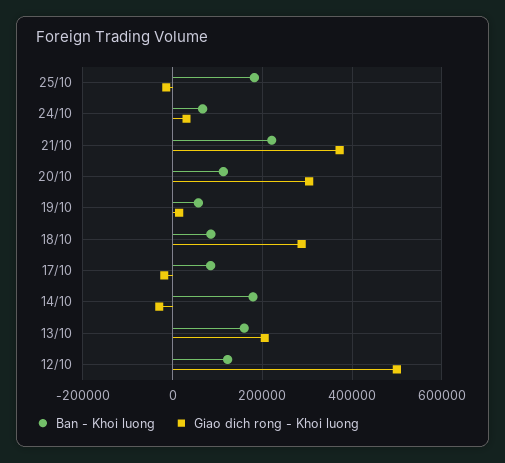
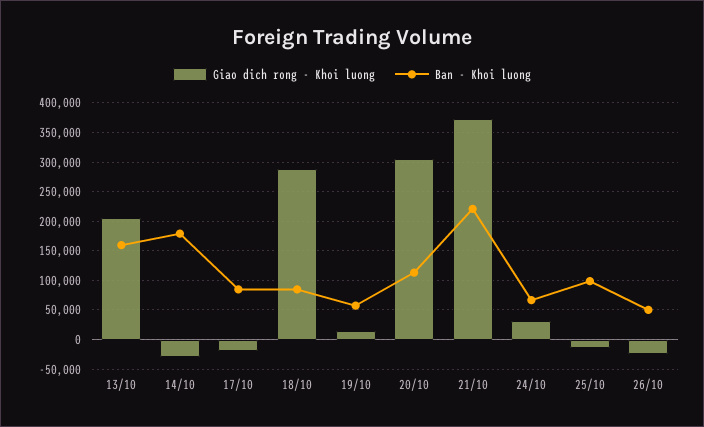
Ban - Khoi luong, 25/10: 180000 -> 100000
Ban - Khoi luong, 12/10: 120000 -> none
Giao dich rong - Khoi luong, 12/10: 500000 -> none
Giao dich rong - Khoi luong, 26/10: none -> -25000
Ban - Khoi luong, 26/10: none -> 50000

